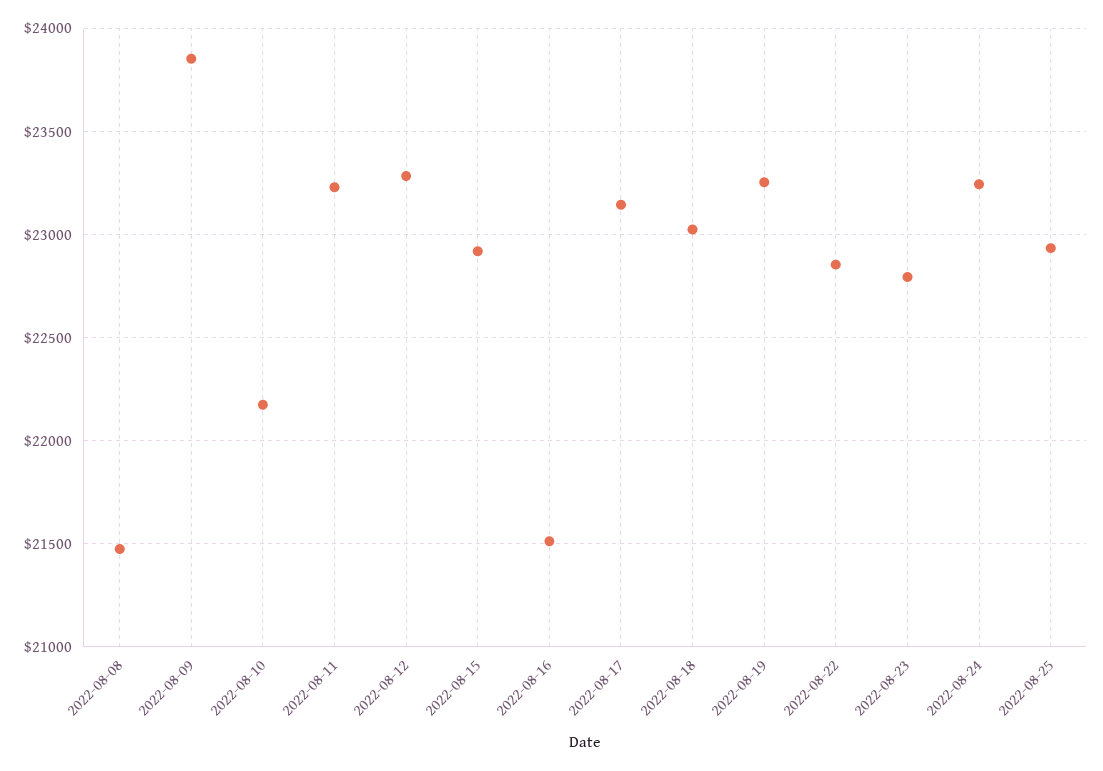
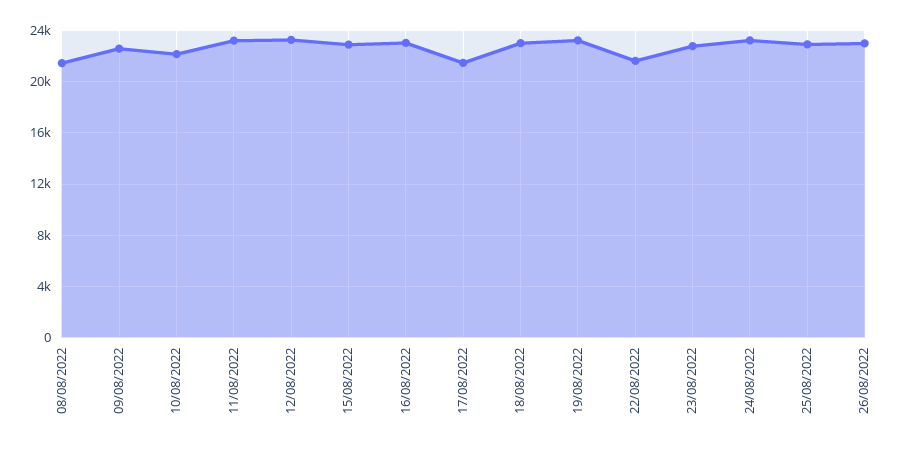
2022-08-09: 23850 -> 22500
2022-08-16: 21500 -> 23000
2022-08-17: 23150 -> 21500
2022-08-22: 22850 -> 21500
26/08/2022: none -> 23000

